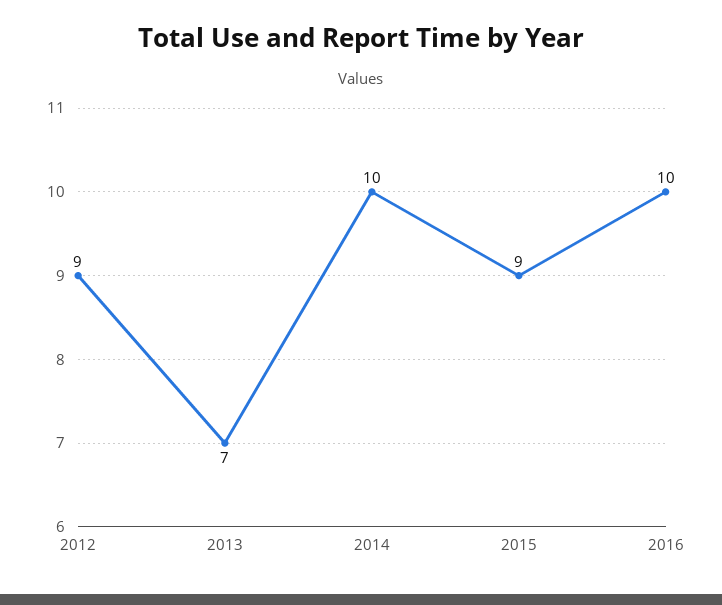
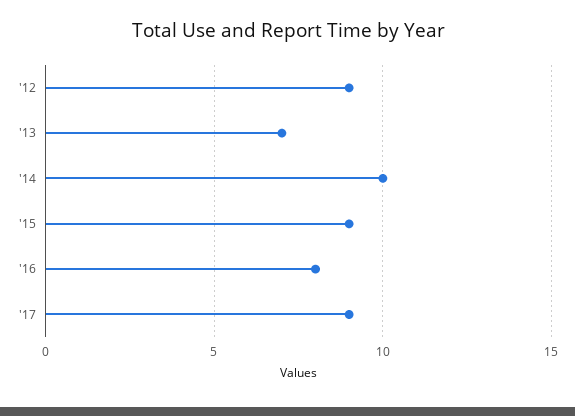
2016: 10 -> 8
'17: none -> 9

